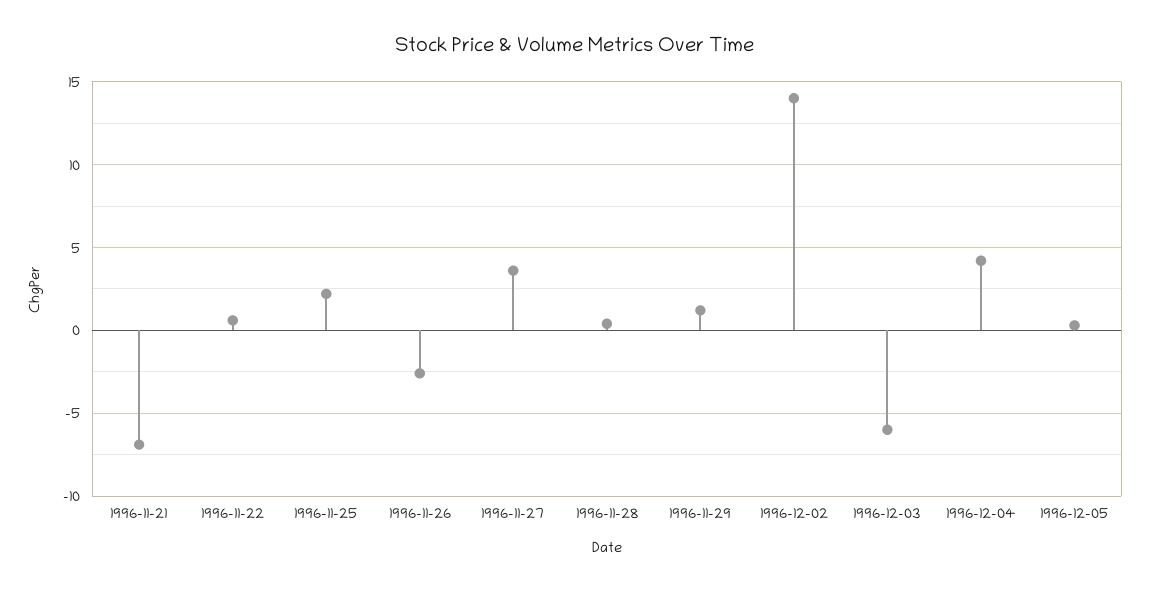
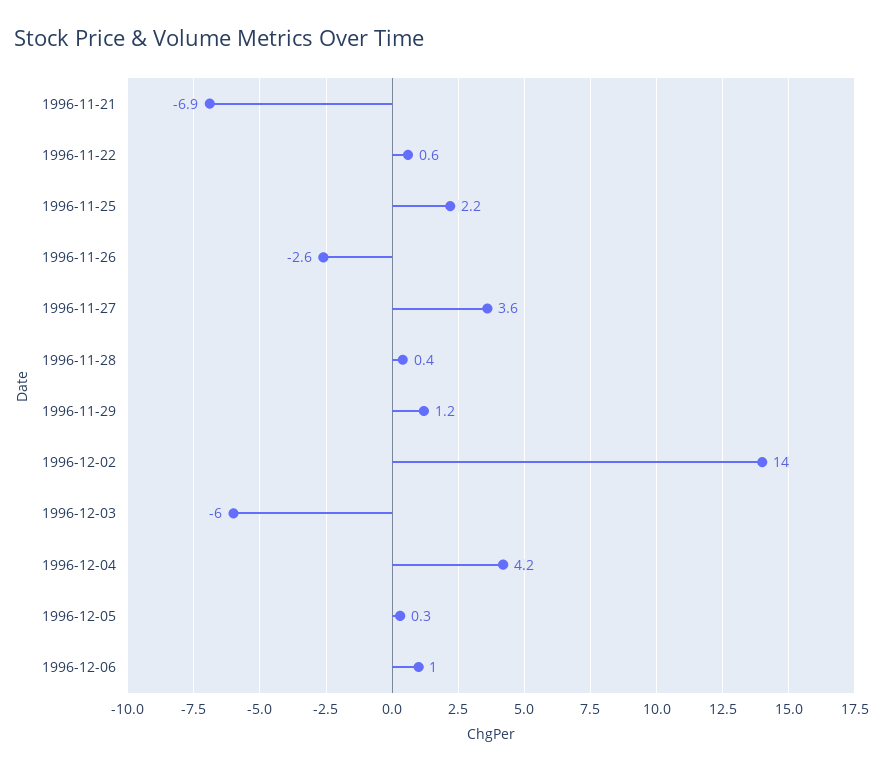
1996-12-06: none -> 1

